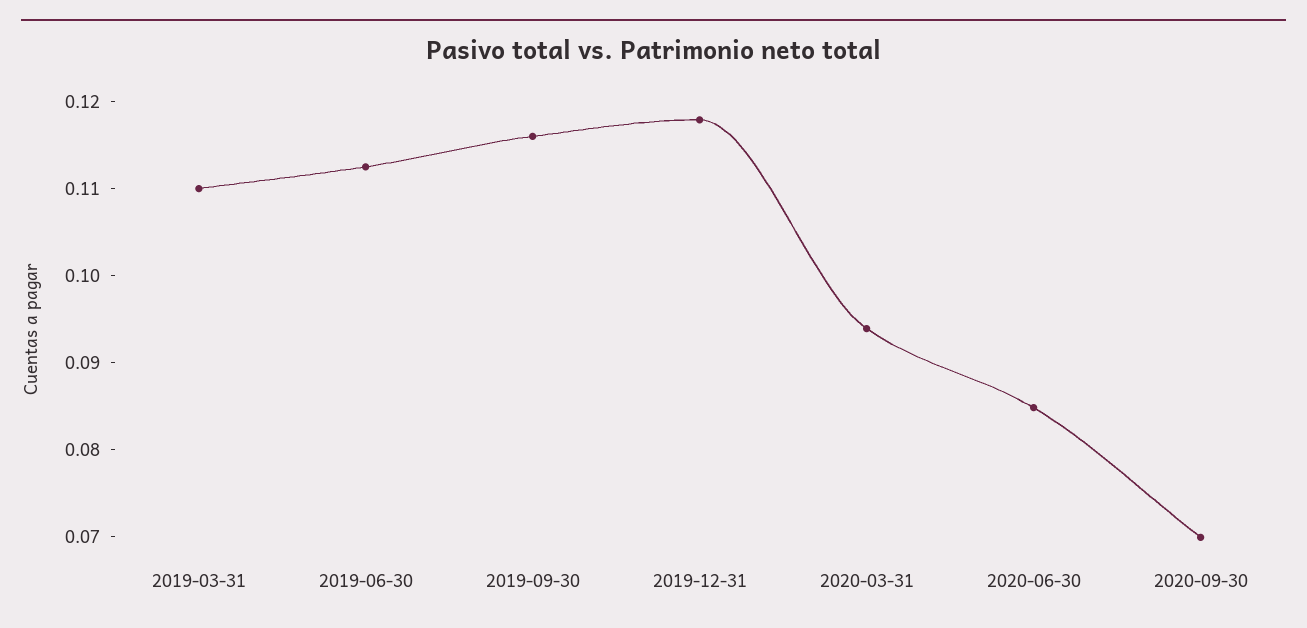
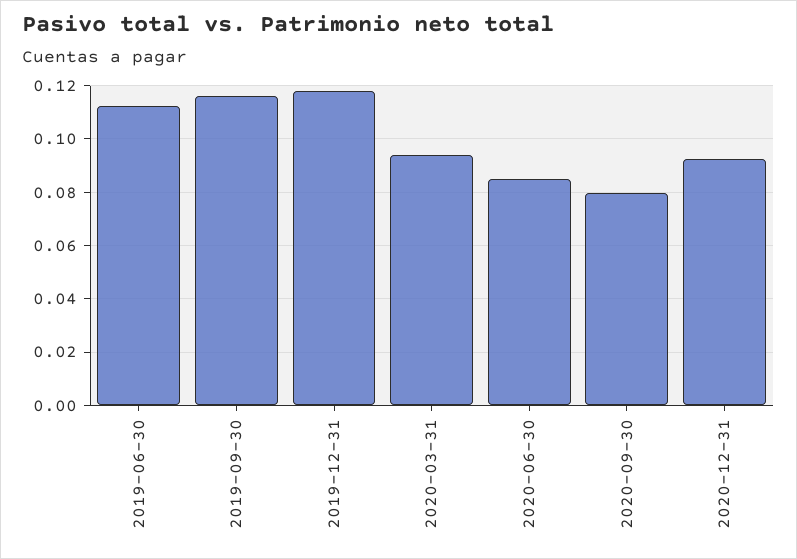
2019-03-31: 0.11 -> none
2020-09-30: 0.07 -> 0.08
2020-12-31: none -> 0.0925

